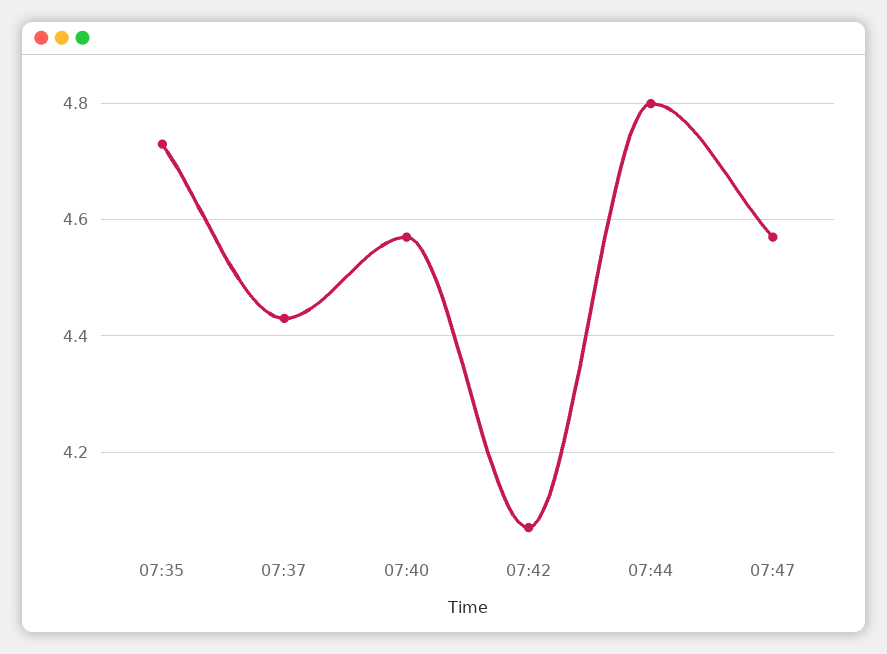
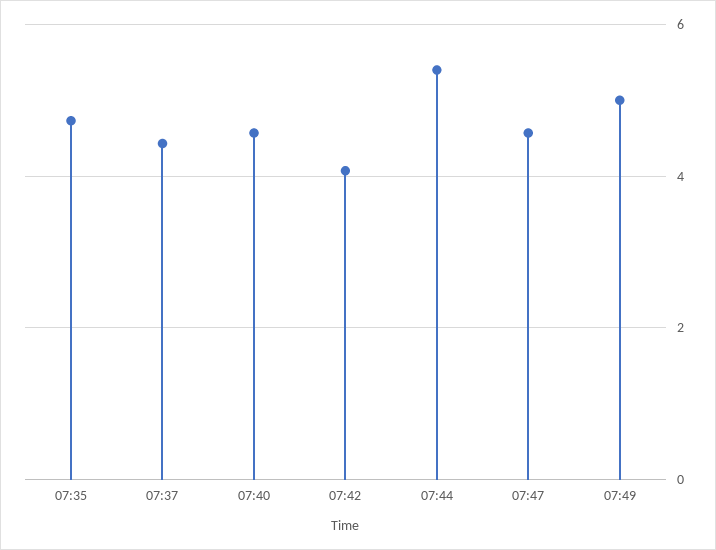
07:44: 4.8 -> 5.4
07:49: none -> 5

